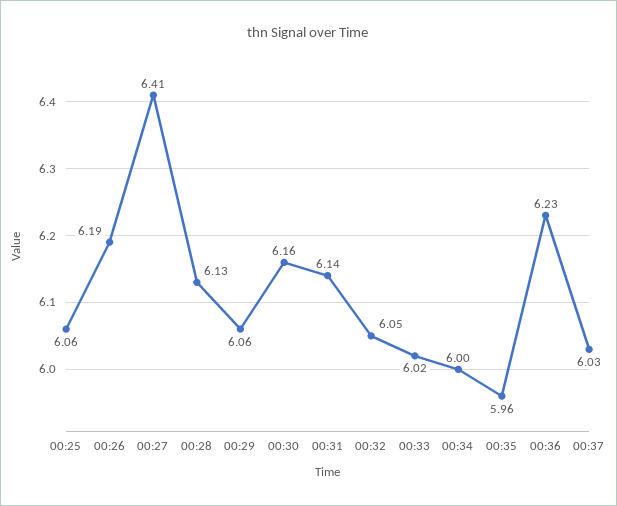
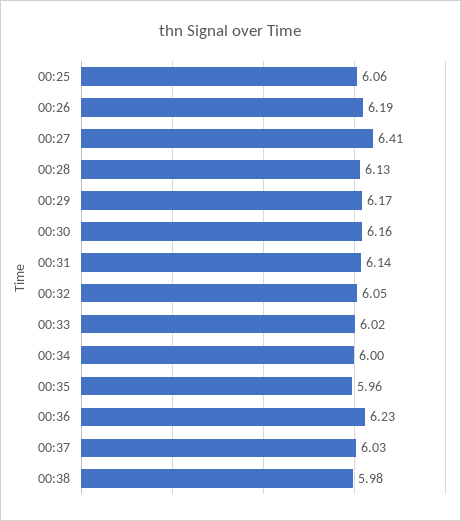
00:29: 6.06 -> 6.17
00:38: none -> 5.98

